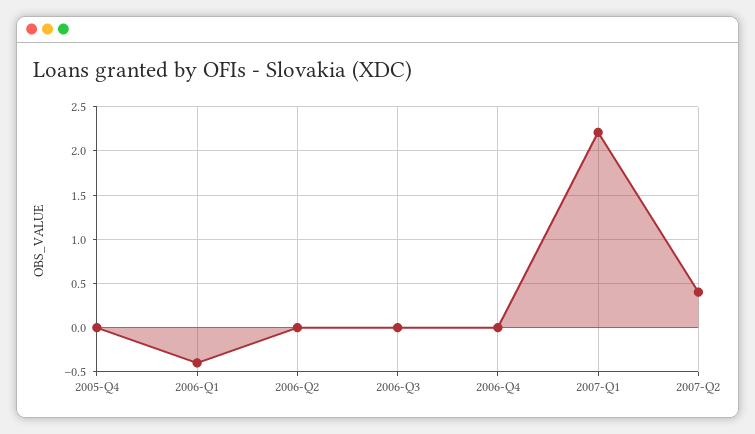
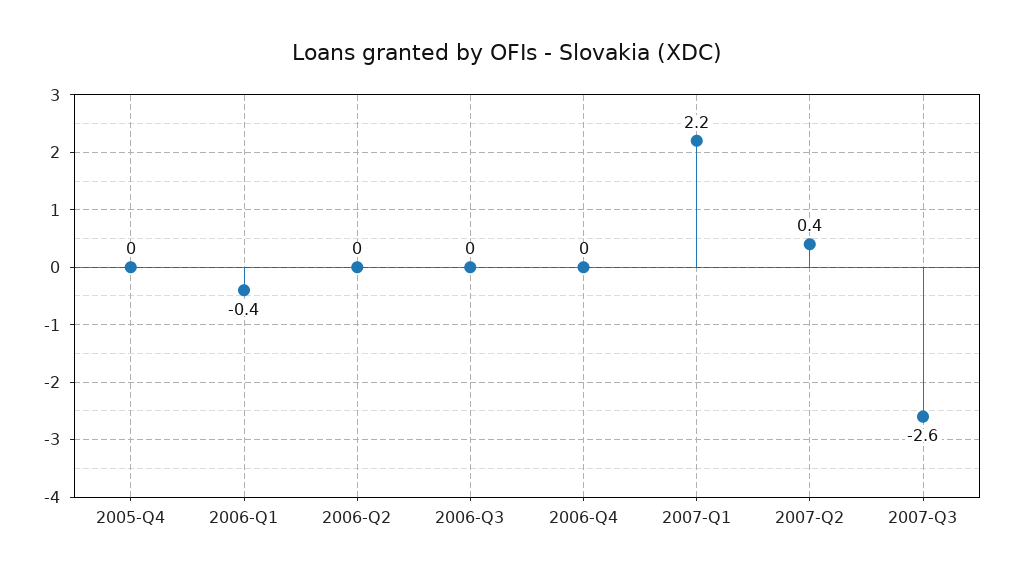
2007-Q3: none -> -2.6

